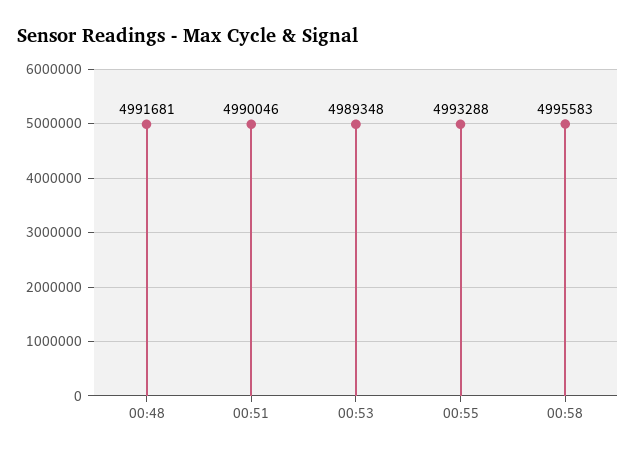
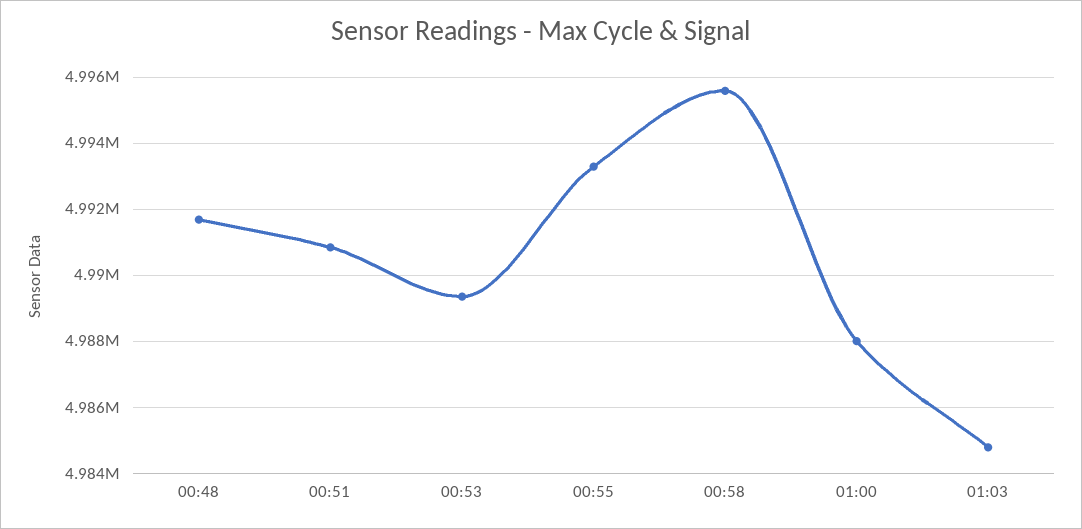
00:51: 4990046 -> 4990800
01:00: none -> 4988000
01:03: none -> 4984800

